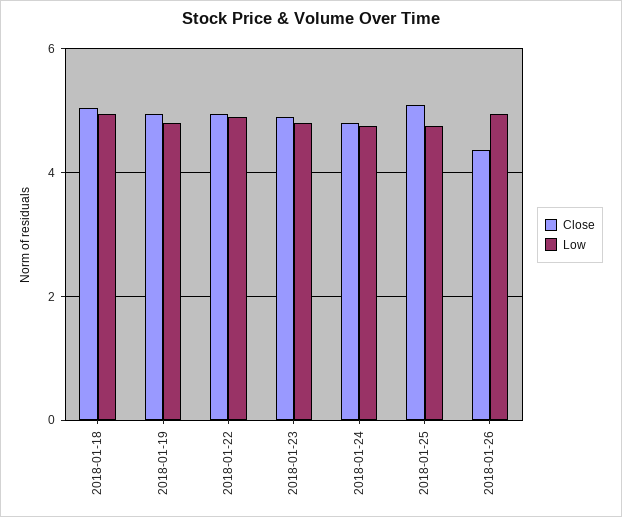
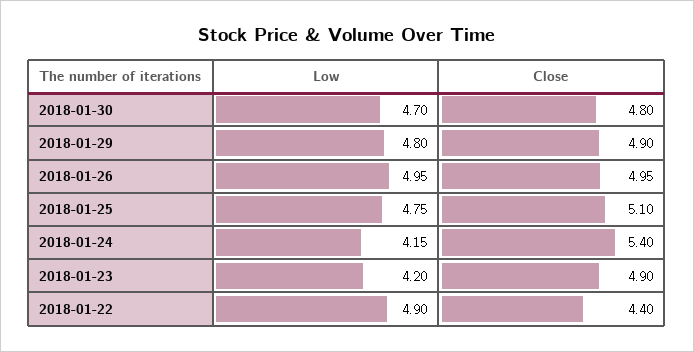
Close, 2018-01-18: 5 -> none
Low, 2018-01-18: 5 -> none
Close, 2018-01-19: 5 -> none
Low, 2018-01-19: 4.8 -> none
Close, 2018-01-22: 5 -> 4.4
Low, 2018-01-23: 4.8 -> 4.2
Close, 2018-01-24: 4.8 -> 5.4
Low, 2018-01-24: 4.8 -> 4.15
Close, 2018-01-26: 4.4 -> 4.95
Low, 2018-01-30: none -> 4.7
Close, 2018-01-30: none -> 4.8
Low, 2018-01-29: none -> 4.8
Close, 2018-01-29: none -> 4.9

